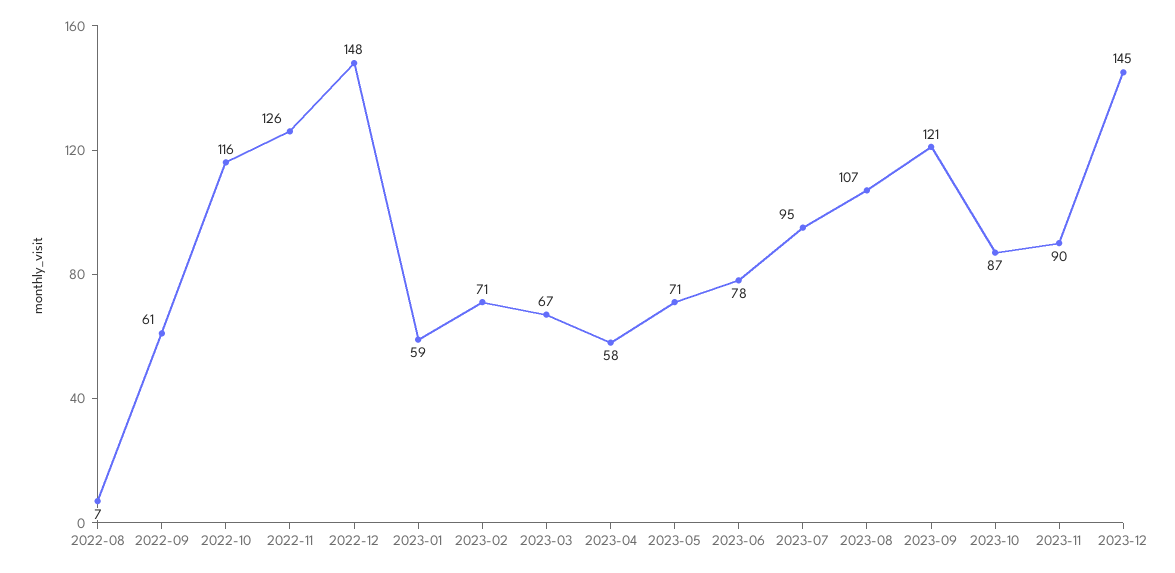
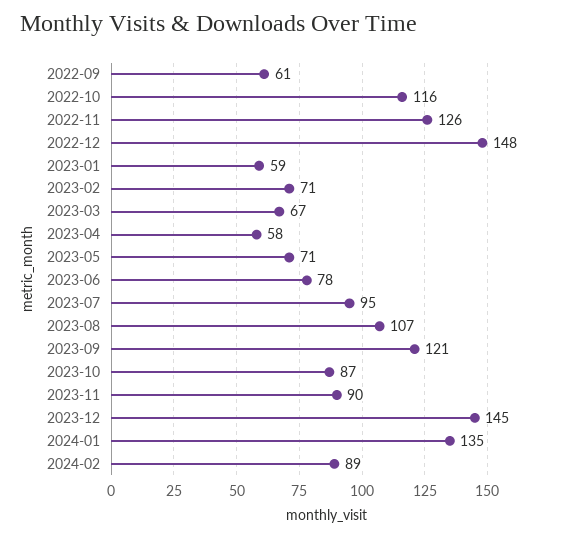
2022-08: 7 -> none
2024-01: none -> 135
2024-02: none -> 89

